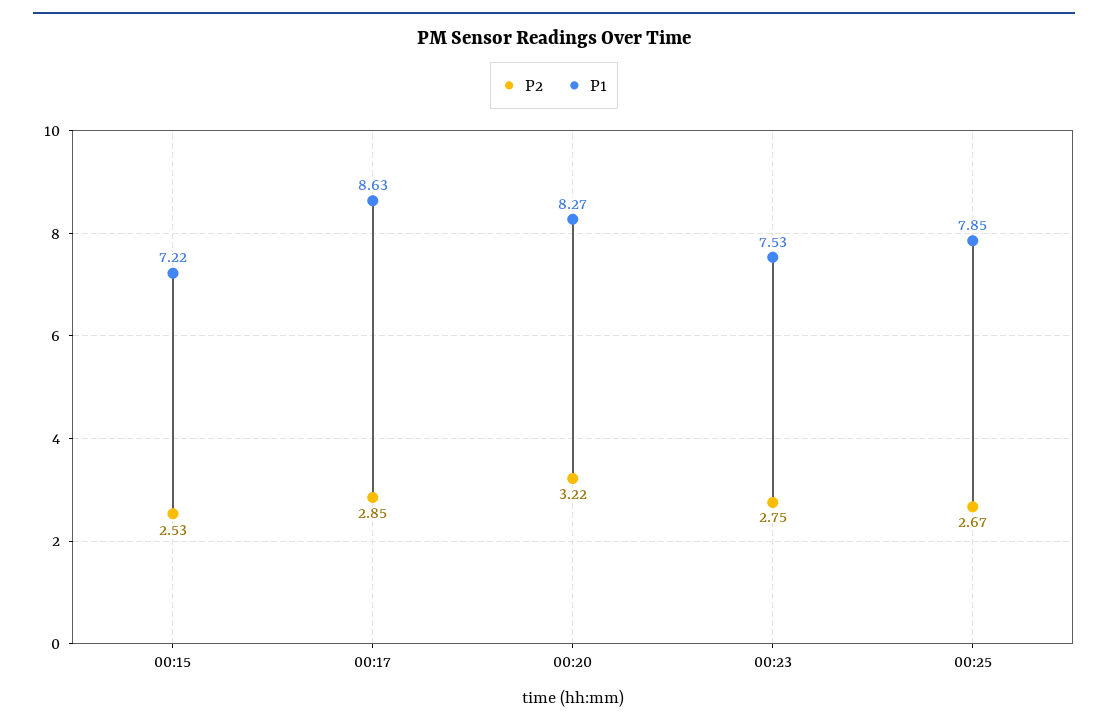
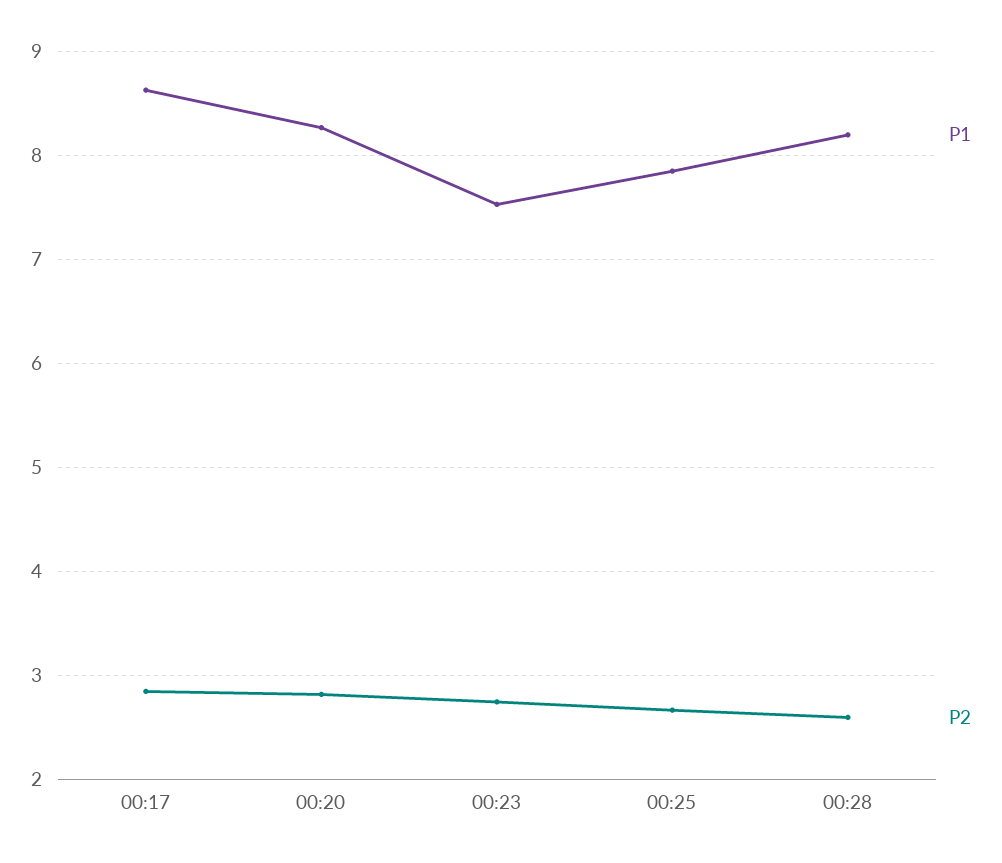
P2, 00:15: 2.53 -> none
P1, 00:15: 7.22 -> none
P2, 00:20: 3.22 -> 2.8
P1, 00:28: none -> 8.2
P2, 00:28: none -> 2.6

